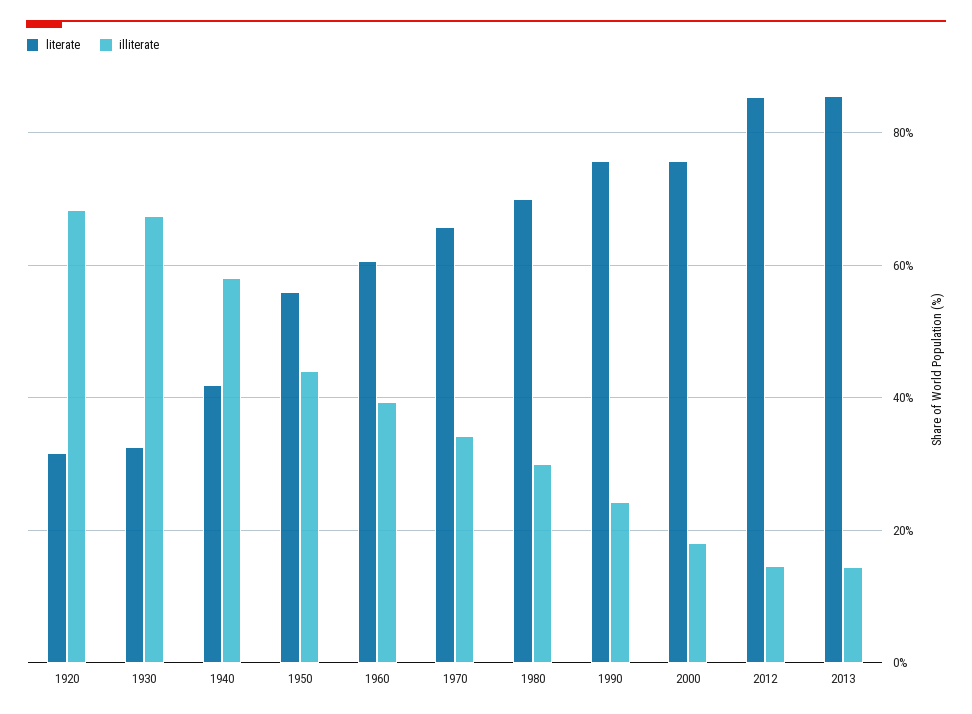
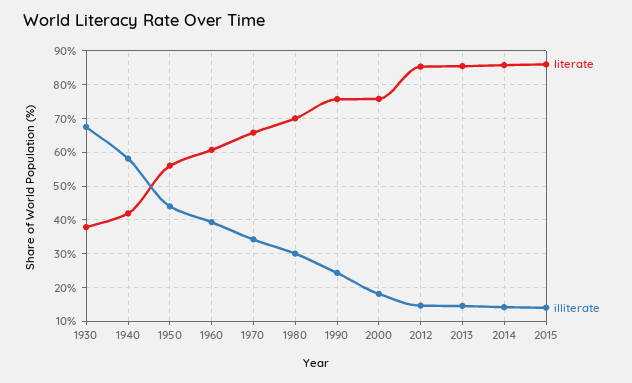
literate, 1920: 32 -> none
illiterate, 1920: 68 -> none
literate, 1930: 32 -> 38
literate, 2014: none -> 86
illiterate, 2014: none -> 14
literate, 2015: none -> 86
illiterate, 2015: none -> 14

